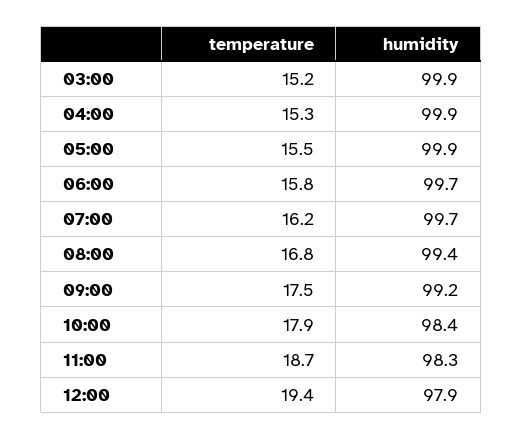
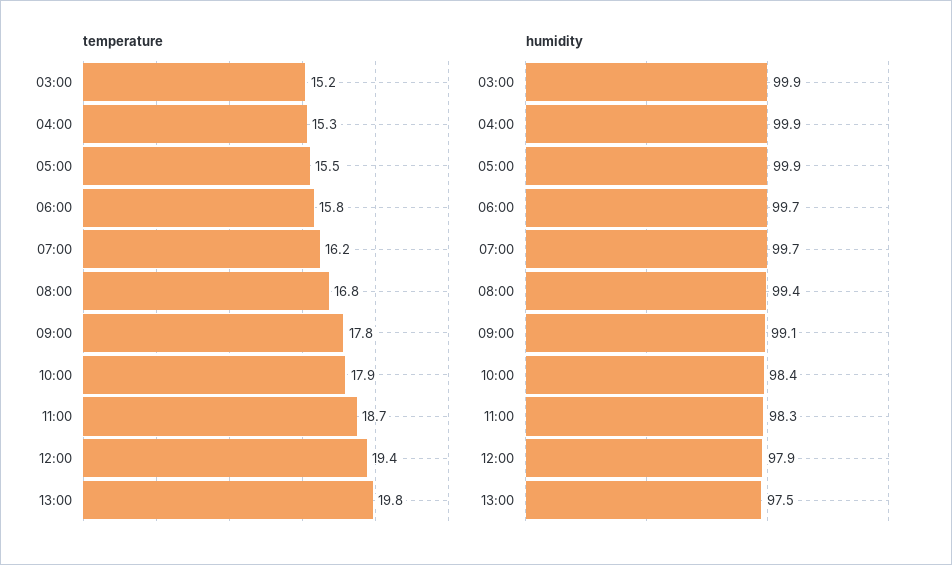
temperature, 09:00: 17.5 -> 17.8
humidity, 09:00: 99.2 -> 99.1
temperature, 13:00: none -> 19.8
humidity, 13:00: none -> 97.5

